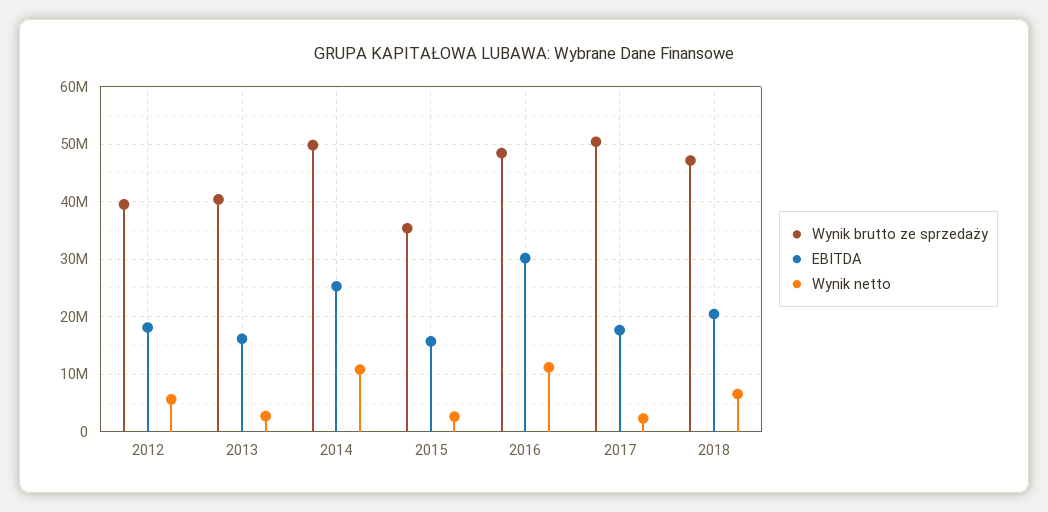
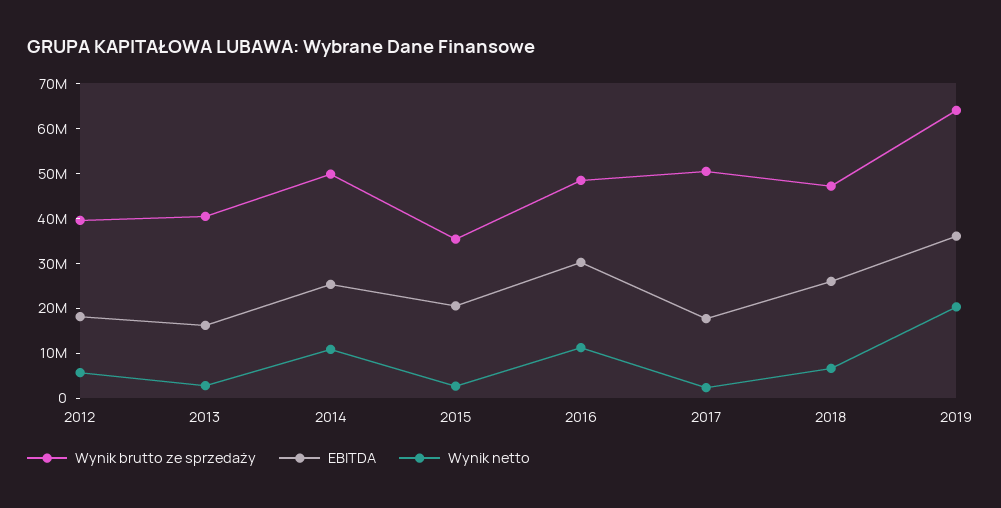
EBITDA, 2015: 16000000 -> 20000000
EBITDA, 2018: 20000000 -> 26000000
Wynik brutto ze sprzedaży, 2019: none -> 64000000
EBITDA, 2019: none -> 36000000
Wynik netto, 2019: none -> 20000000

